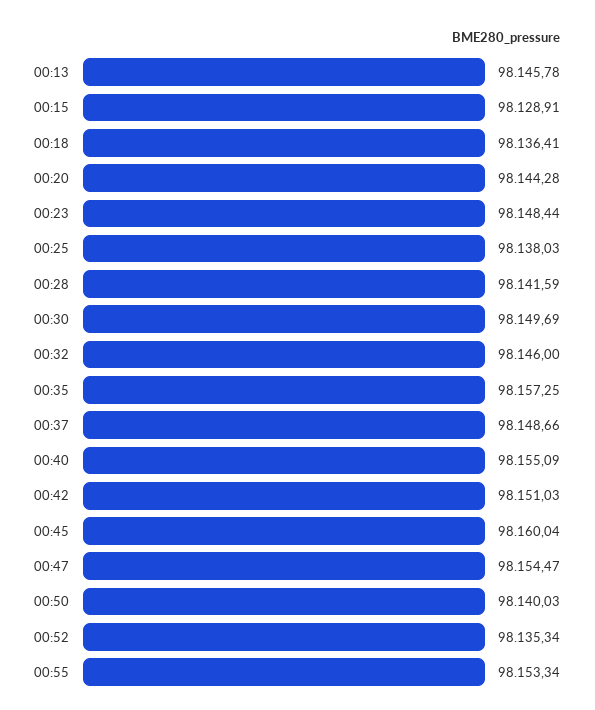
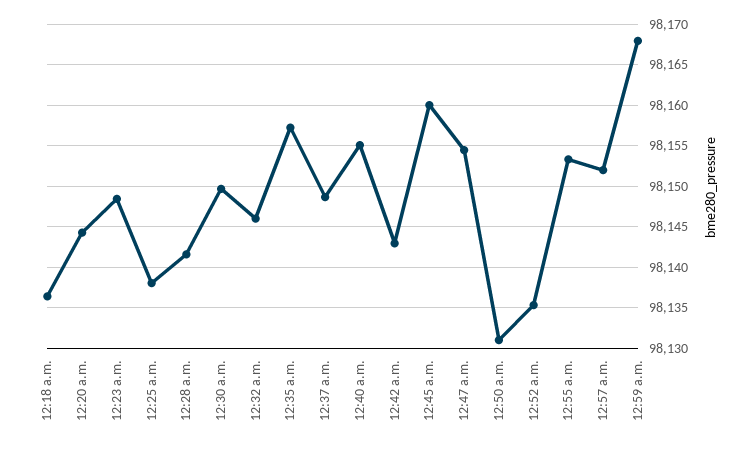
00:13: 98145.78 -> none
00:15: 98128.91 -> none
00:42: 98151.03 -> 98143
00:50: 98140.03 -> 98131
12:57 a.m.: none -> 98152
12:59 a.m.: none -> 98168

